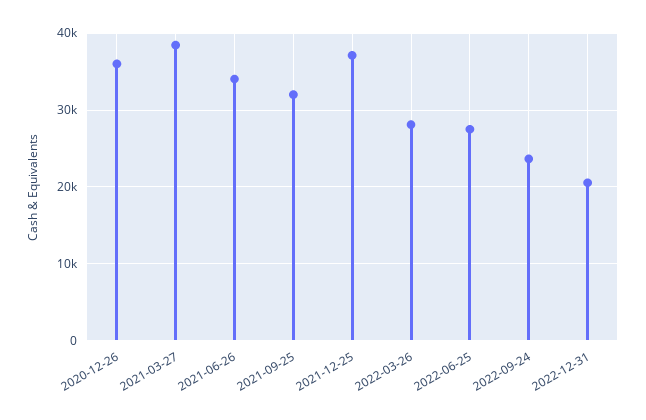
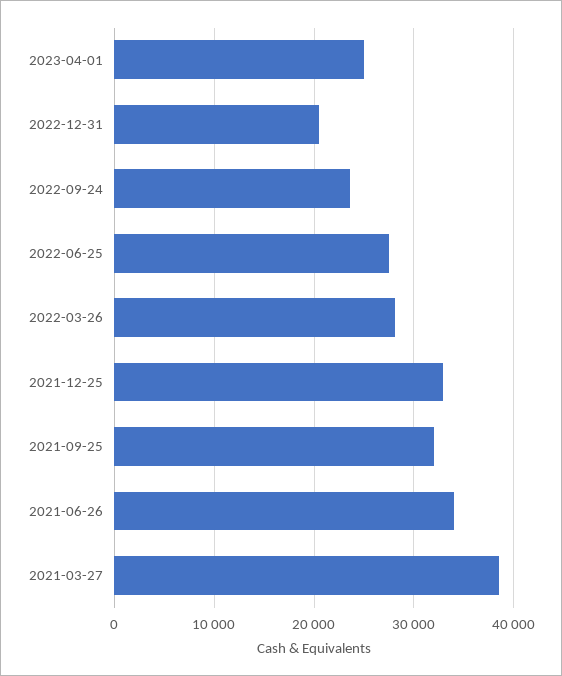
2020-12-26: 36000 -> none
2021-12-25: 37000 -> 33000
2023-04-01: none -> 25000

